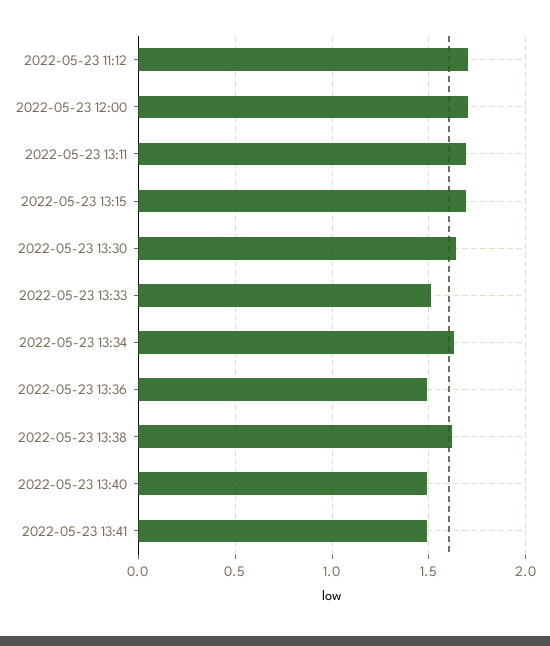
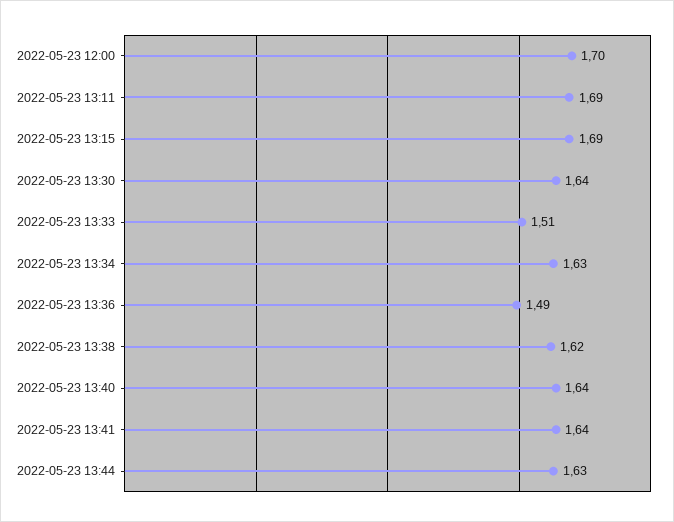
2022-05-23 11:12: 1.7 -> none
2022-05-23 13:40: 1.5 -> 1.64
2022-05-23 13:41: 1.5 -> 1.64
2022-05-23 13:44: none -> 1.63

